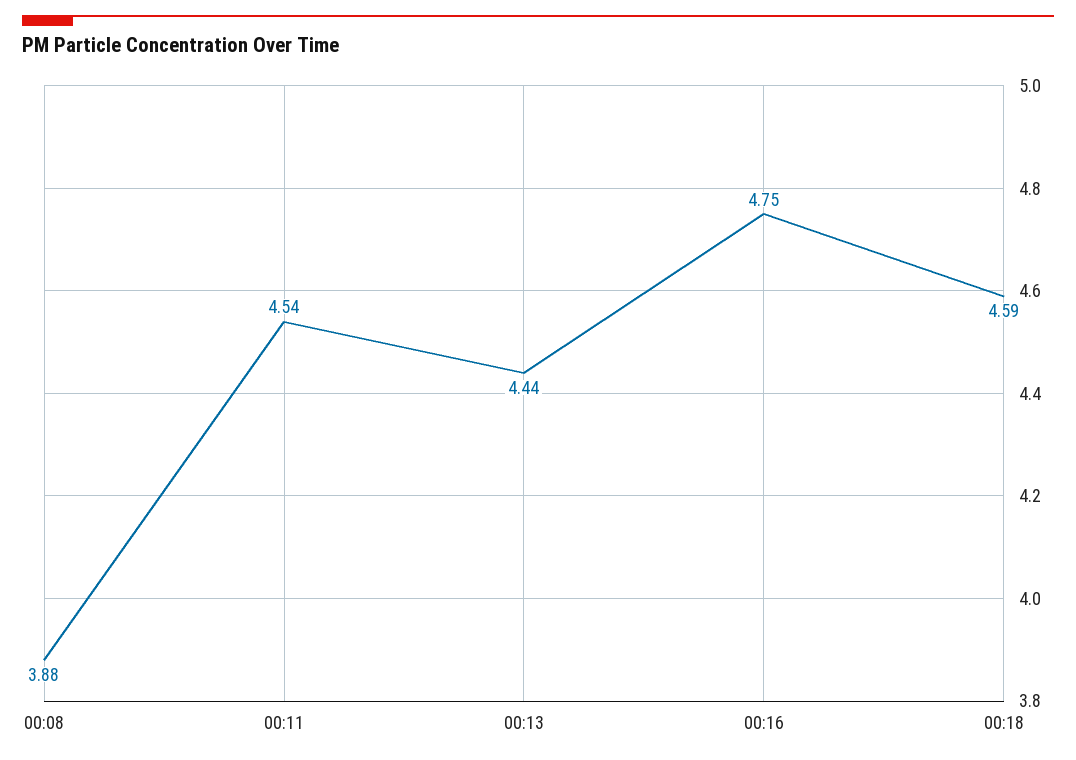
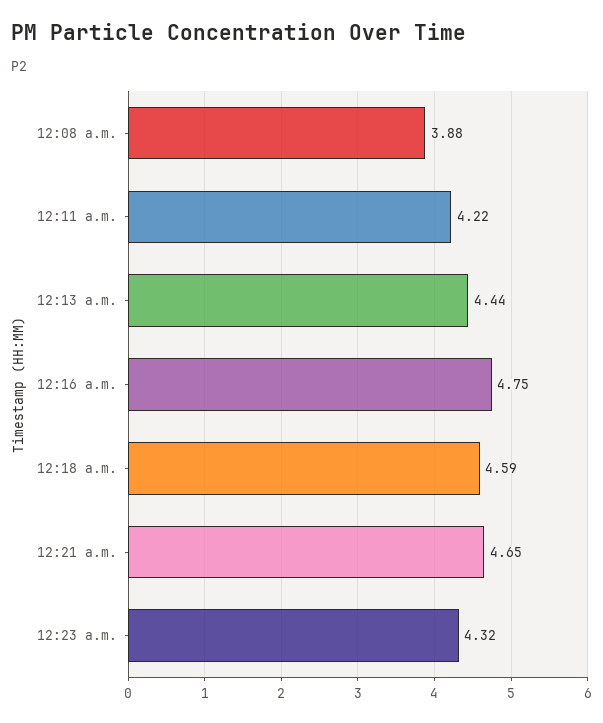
00:11: 4.54 -> 4.22
12:21 a.m.: none -> 4.65
12:23 a.m.: none -> 4.32

